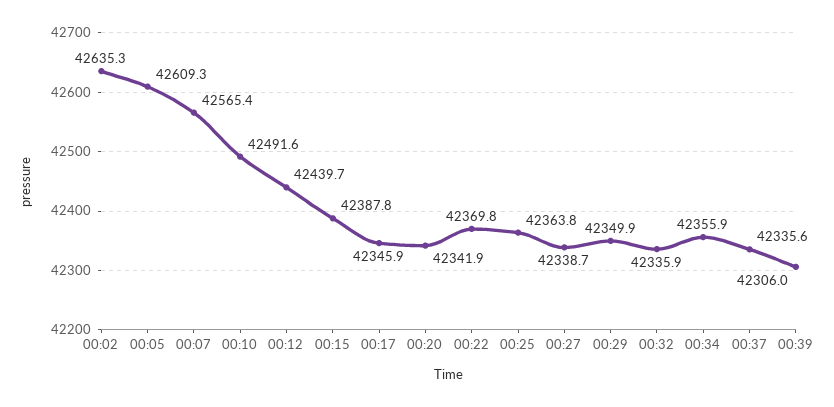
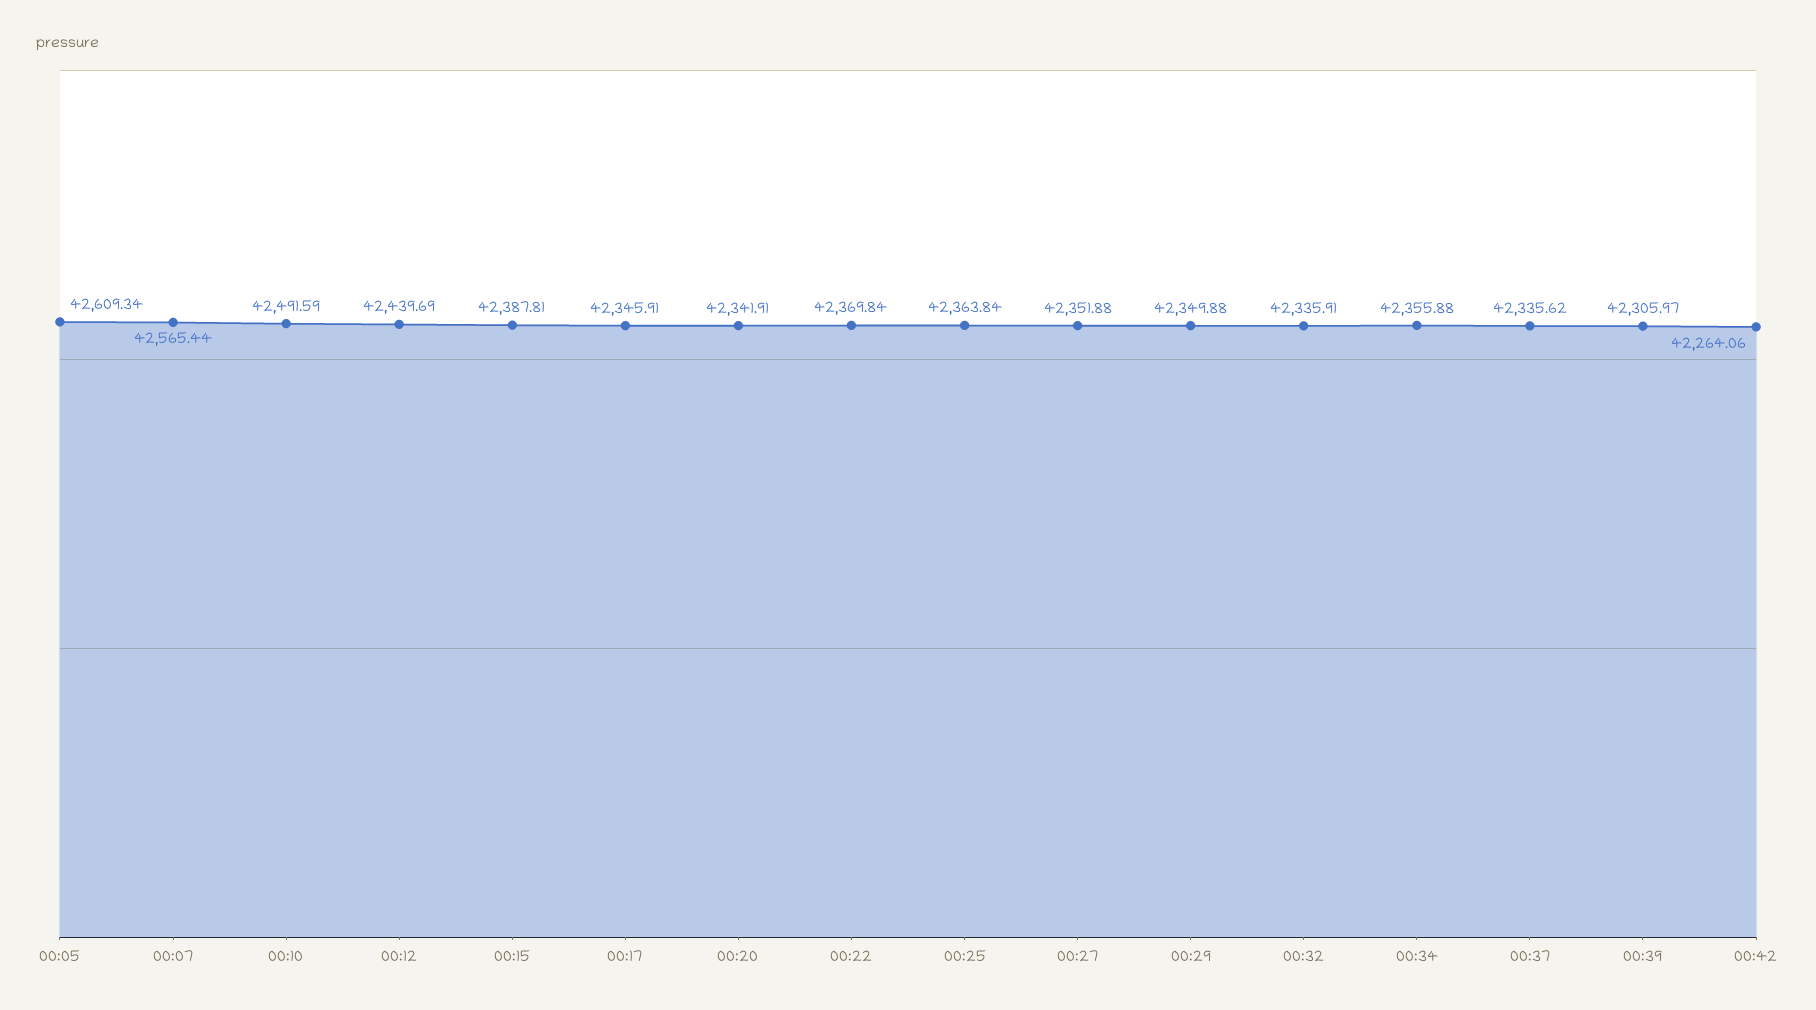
00:02: 42635.3 -> none
00:27: 42338.7 -> 42351.88
00:42: none -> 42264.06

